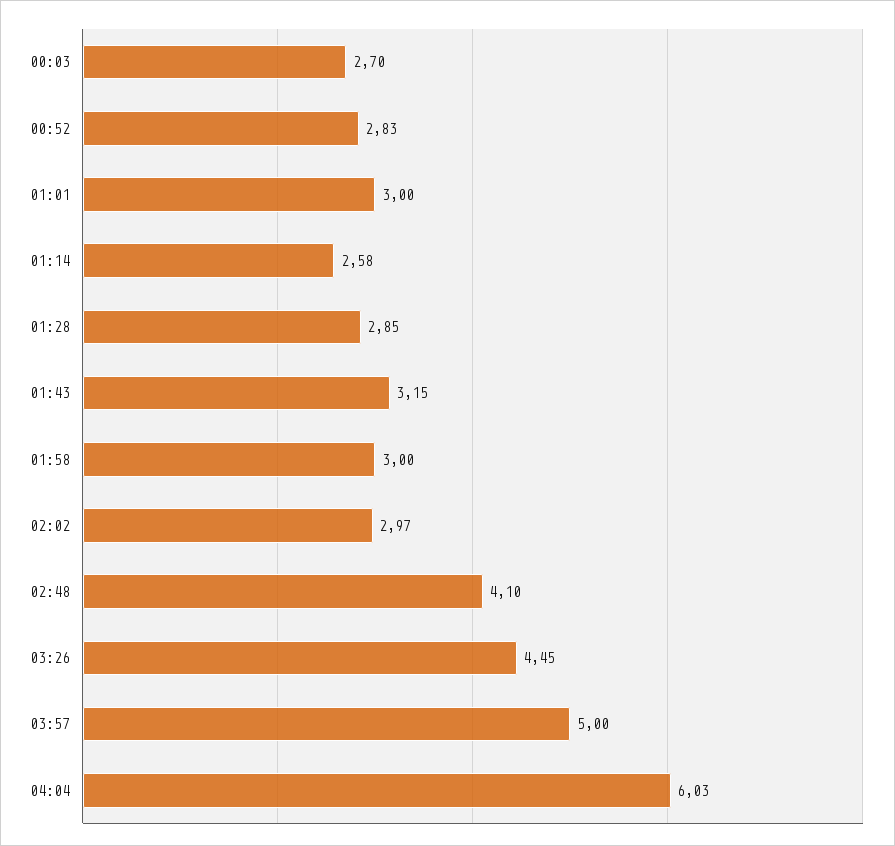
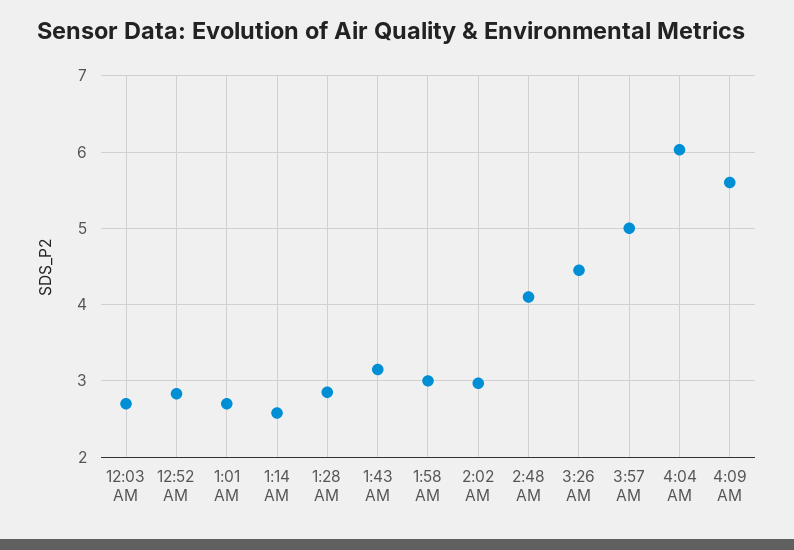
01:01: 3 -> 2.7
4:09 AM: none -> 5.6

